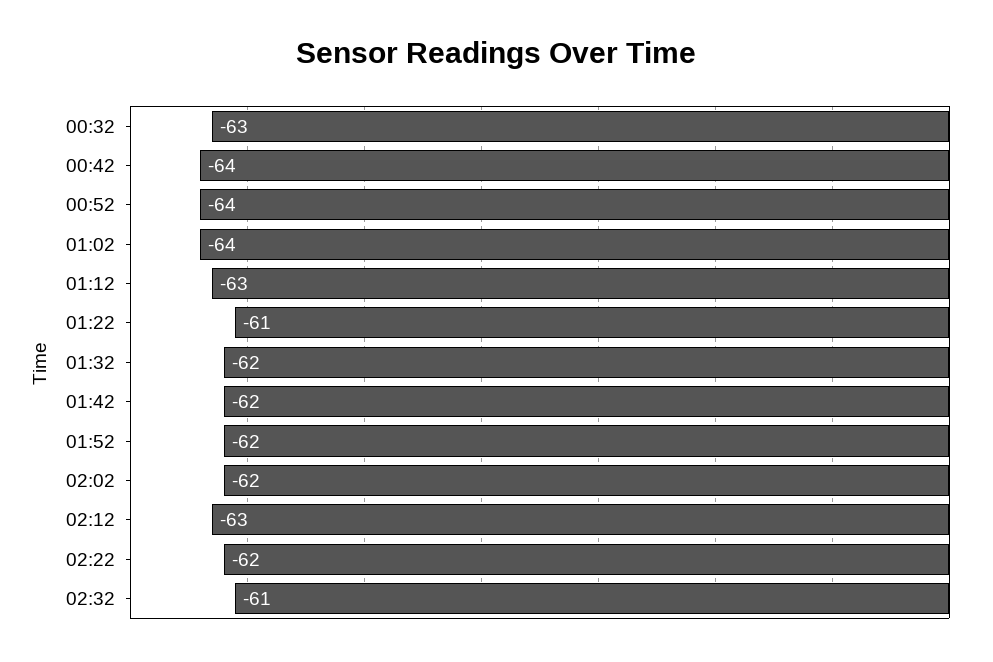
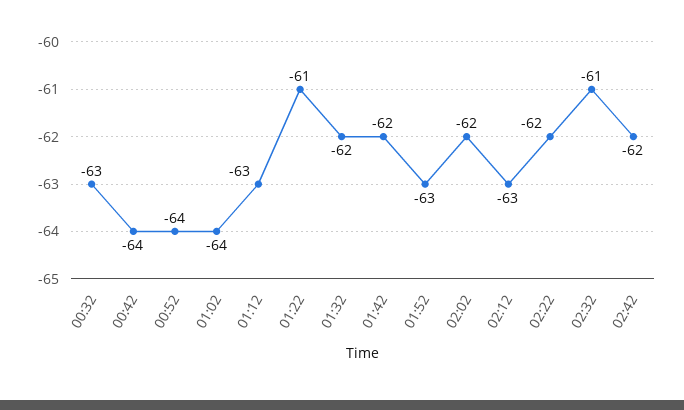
01:52: -62 -> -63
02:42: none -> -62

